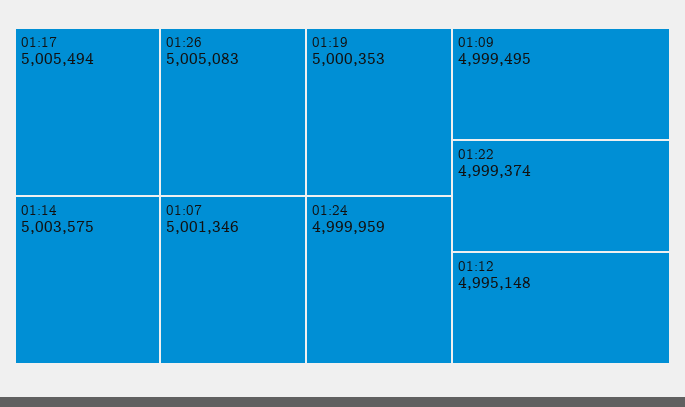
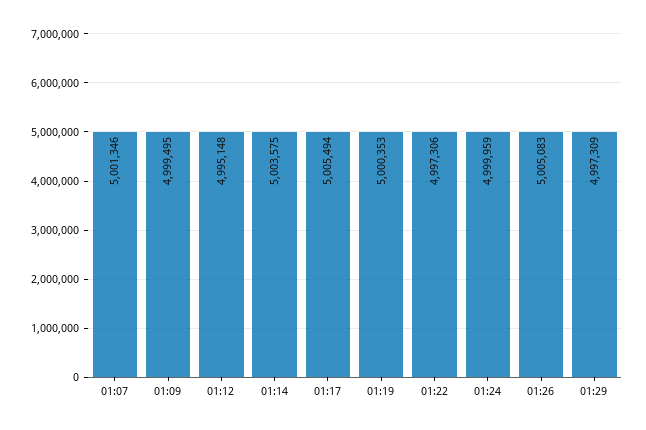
01:22: 4999374 -> 4997306
01:29: none -> 4997309

